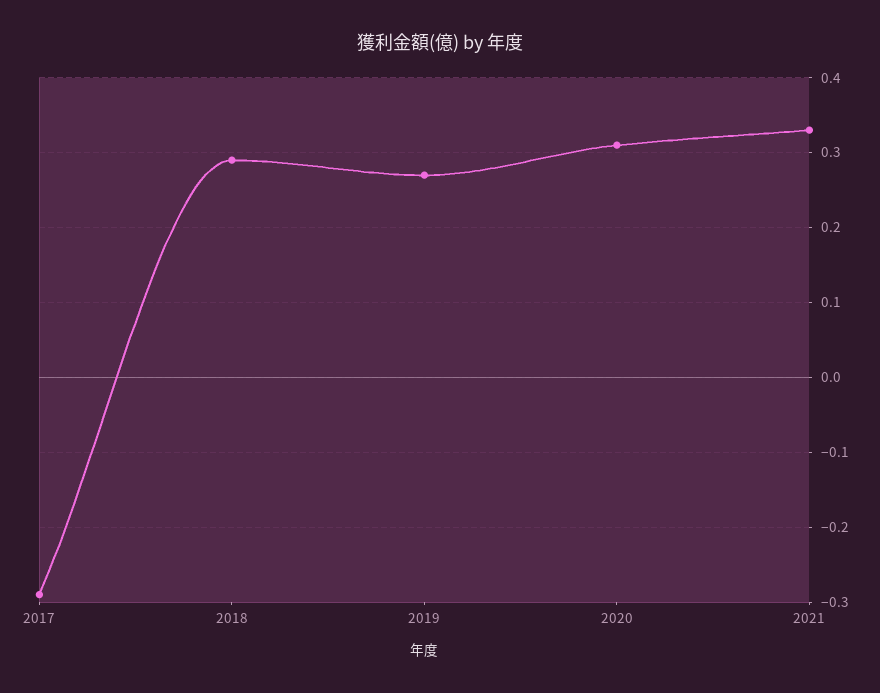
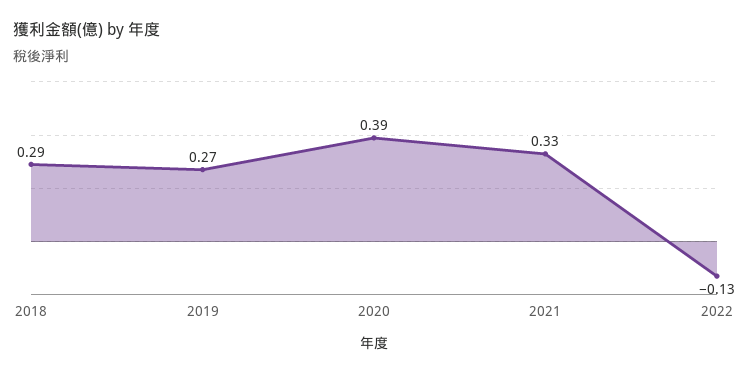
2017: -0.29 -> none
2020: 0.31 -> 0.39
2022: none -> -0.13

